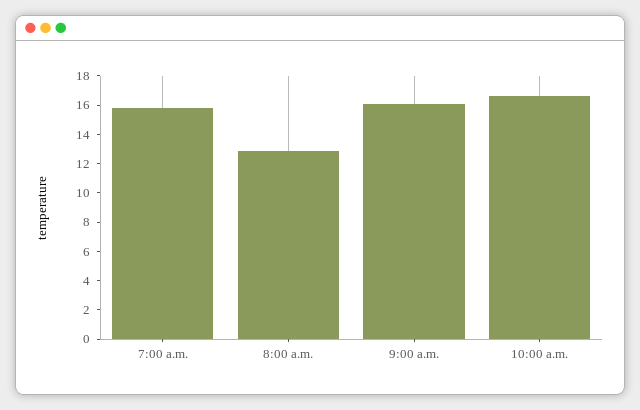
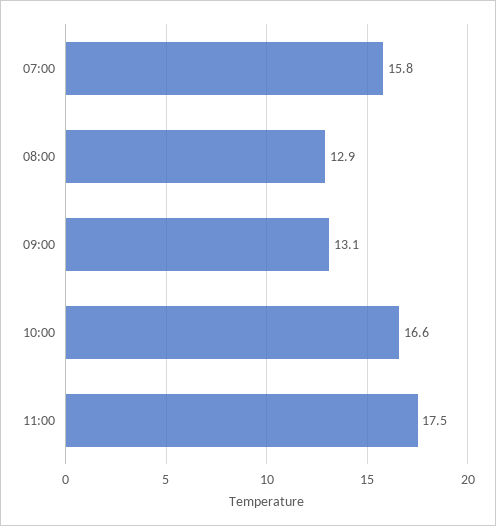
9:00 a.m.: 16 -> 13.1
11:00: none -> 17.5

